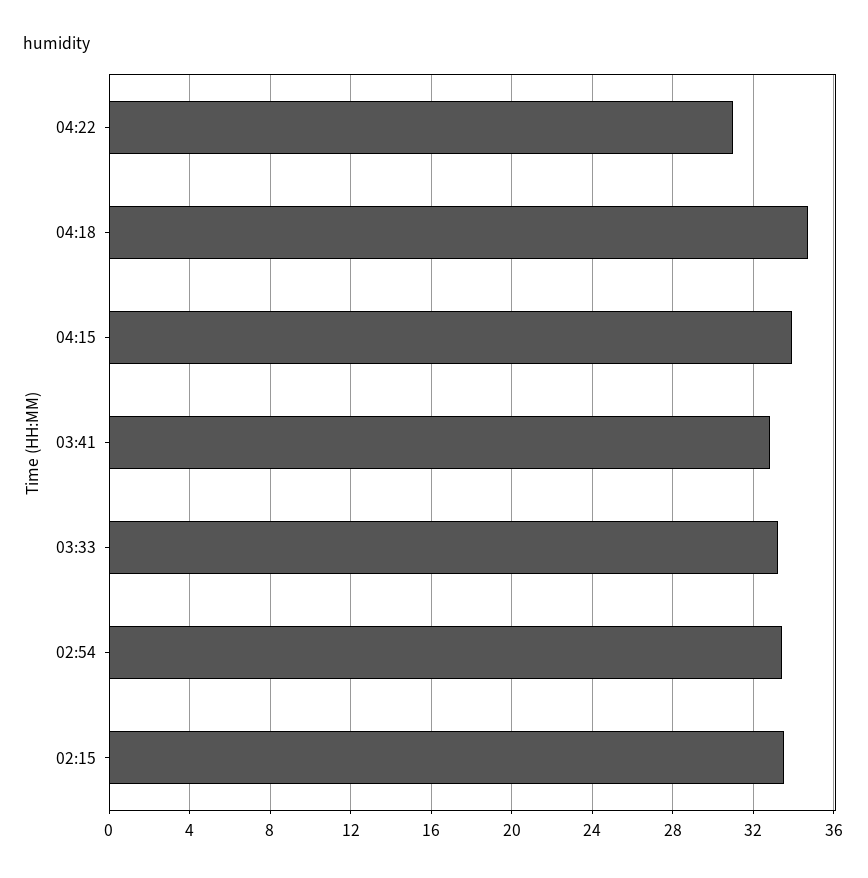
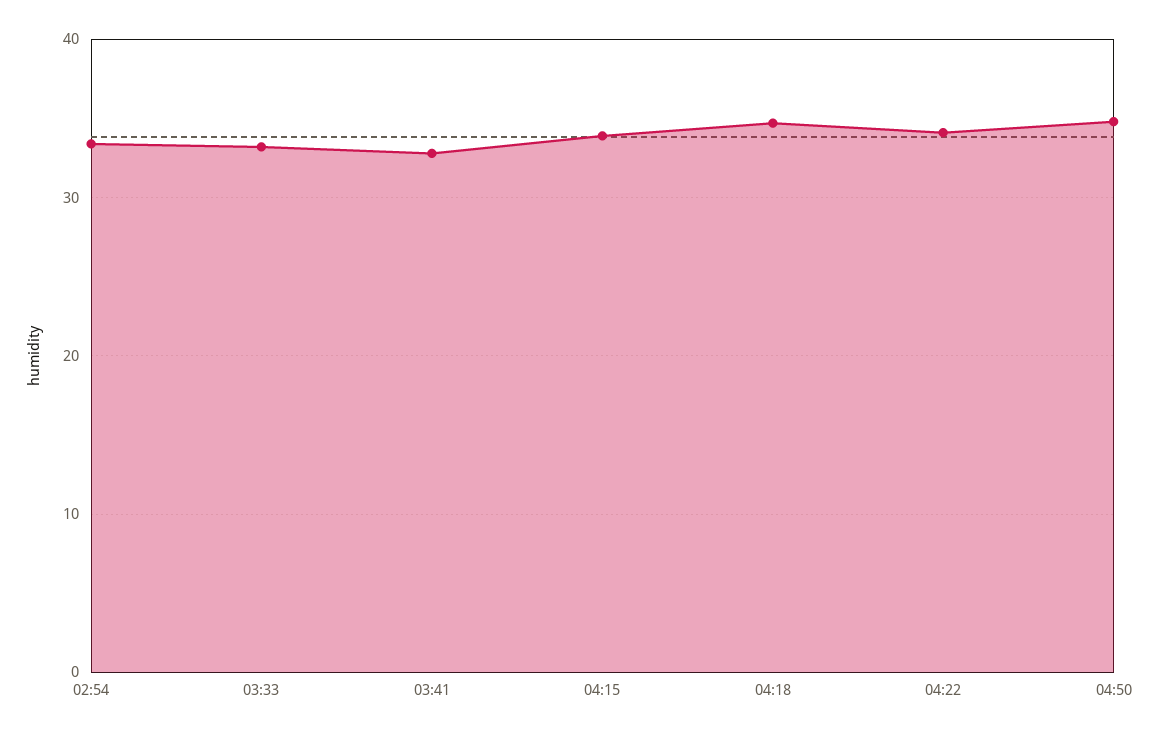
04:22: 31 -> 34
02:15: 33.5 -> none
04:50: none -> 35

